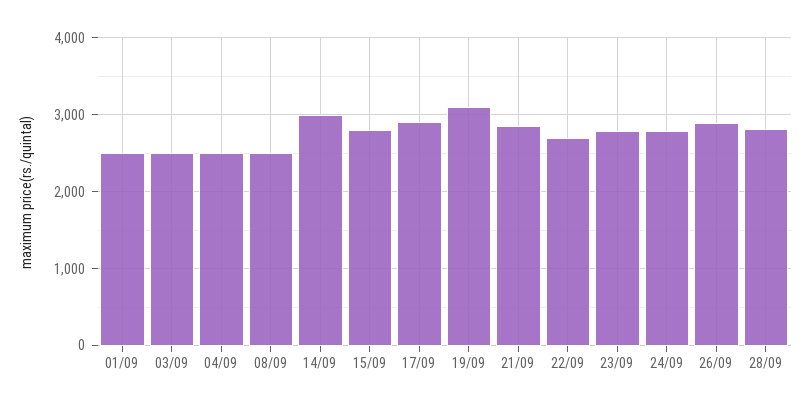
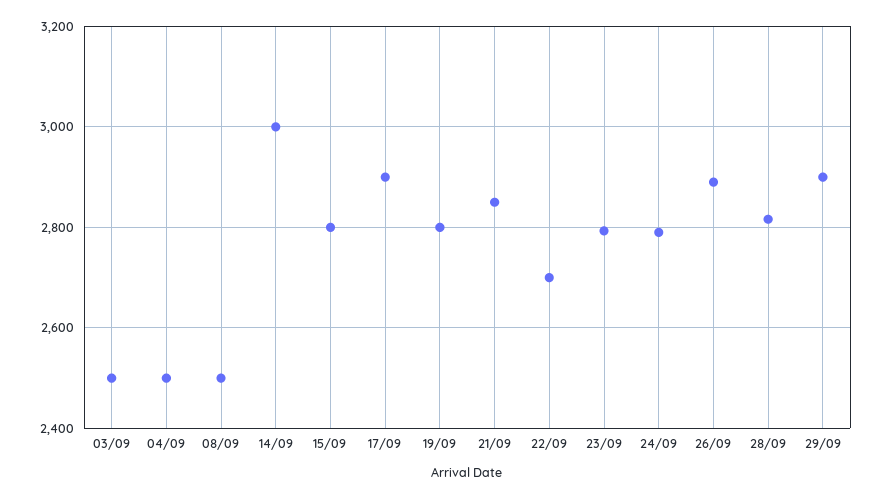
01/09: 2500 -> none
19/09: 3100 -> 2800
29/09: none -> 2900

